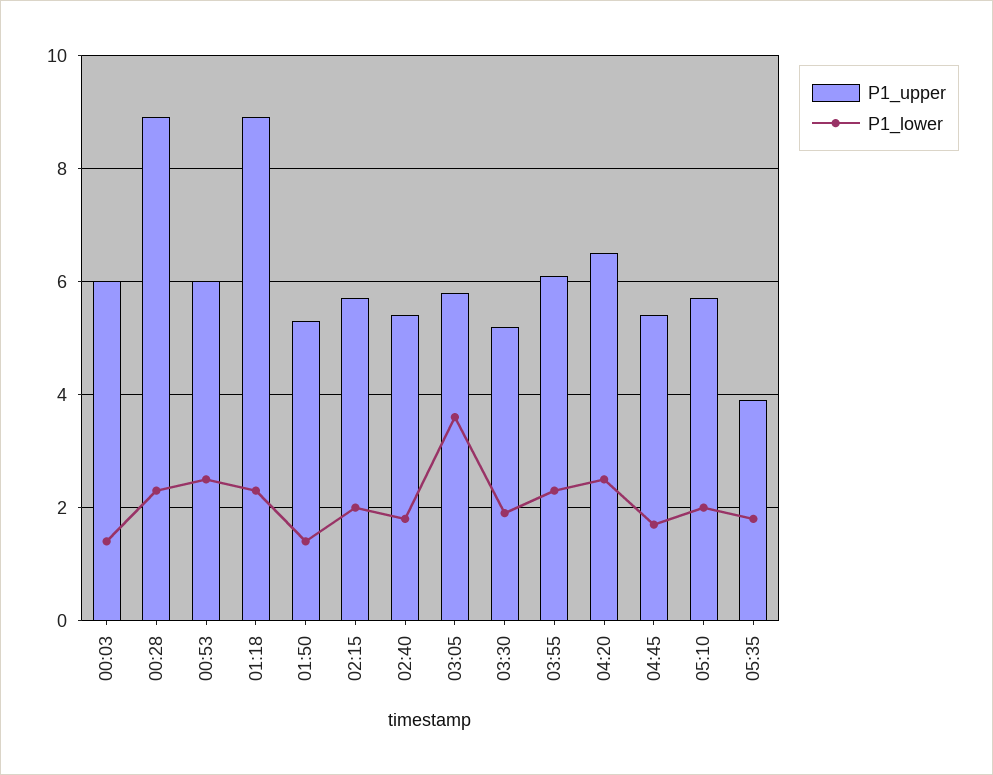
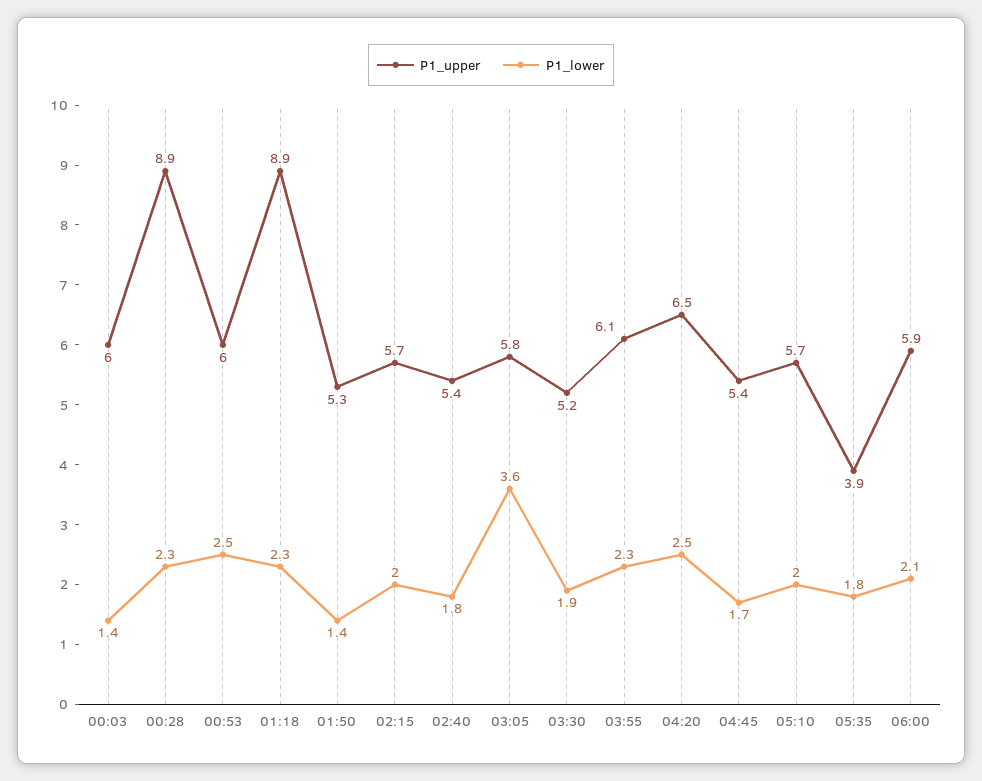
P1_upper, 06:00: none -> 5.9
P1_lower, 06:00: none -> 2.1

